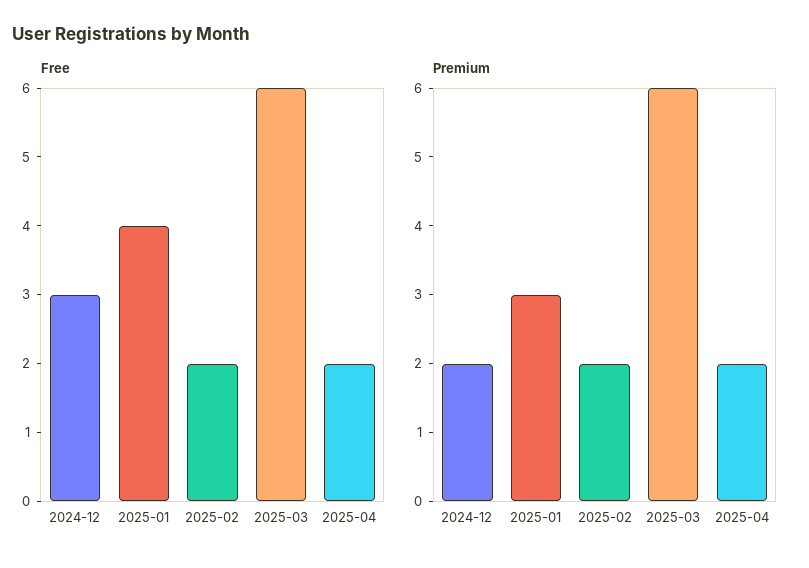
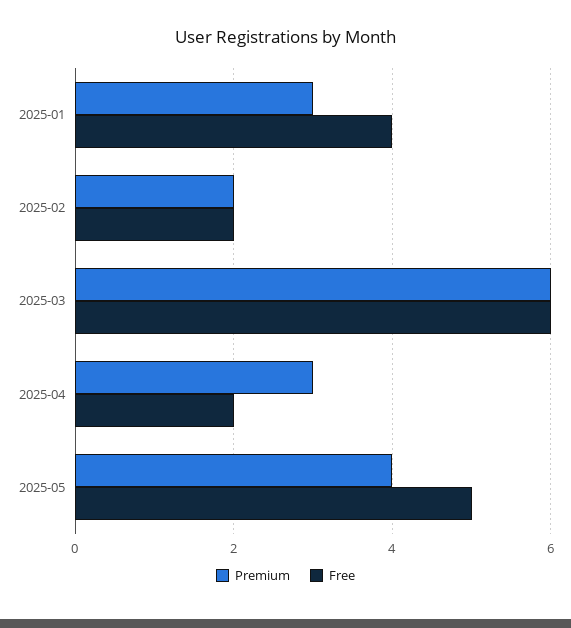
Free, 2024-12: 3 -> none
Premium, 2024-12: 2 -> none
Premium, 2025-04: 2 -> 3
Premium, 2025-05: none -> 4
Free, 2025-05: none -> 5

